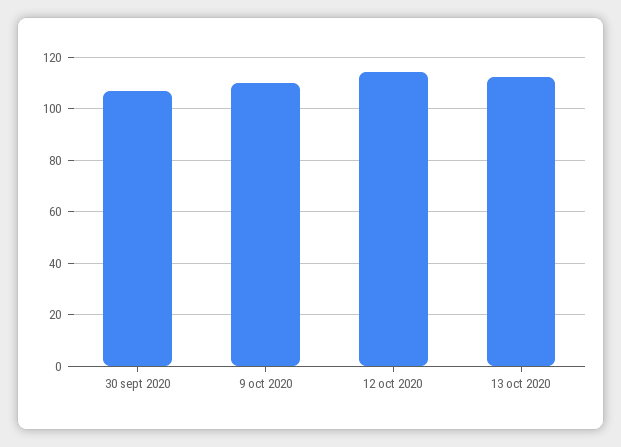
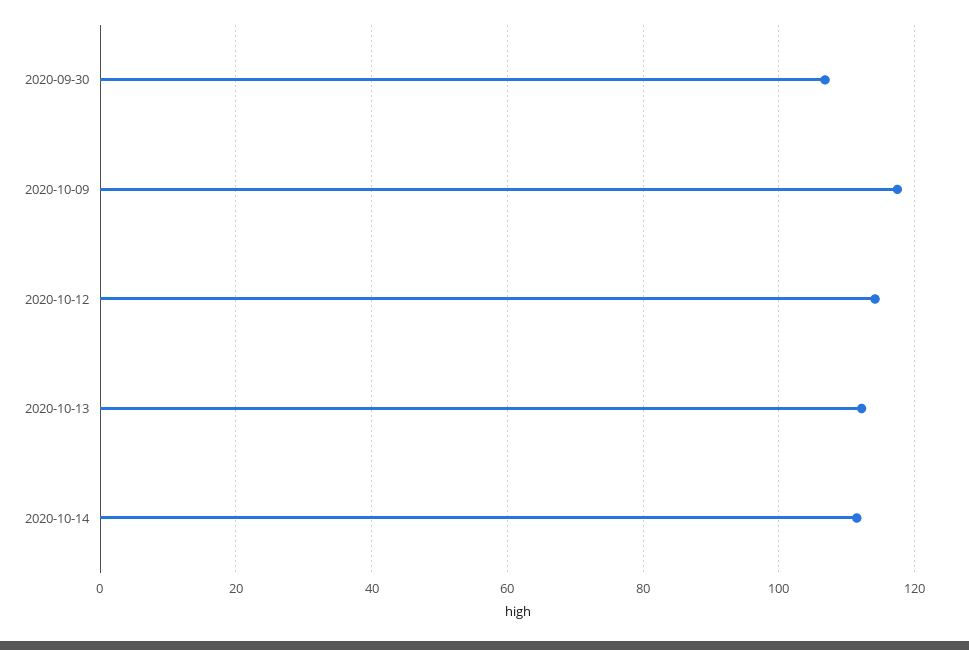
9 oct 2020: 110 -> 118
2020-10-14: none -> 112

